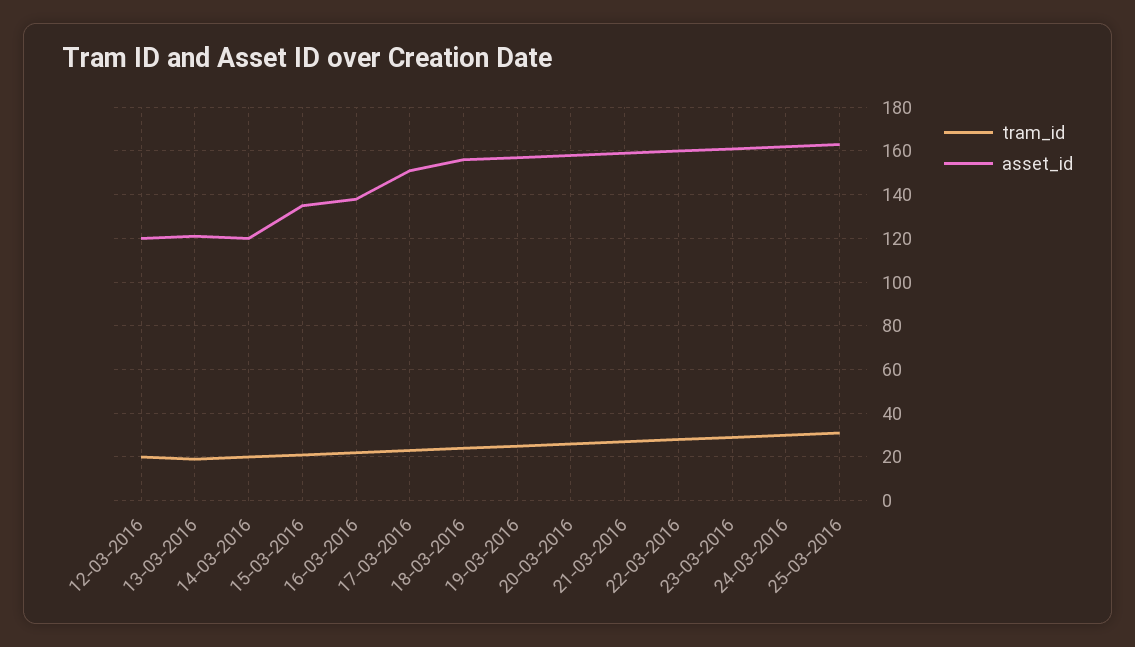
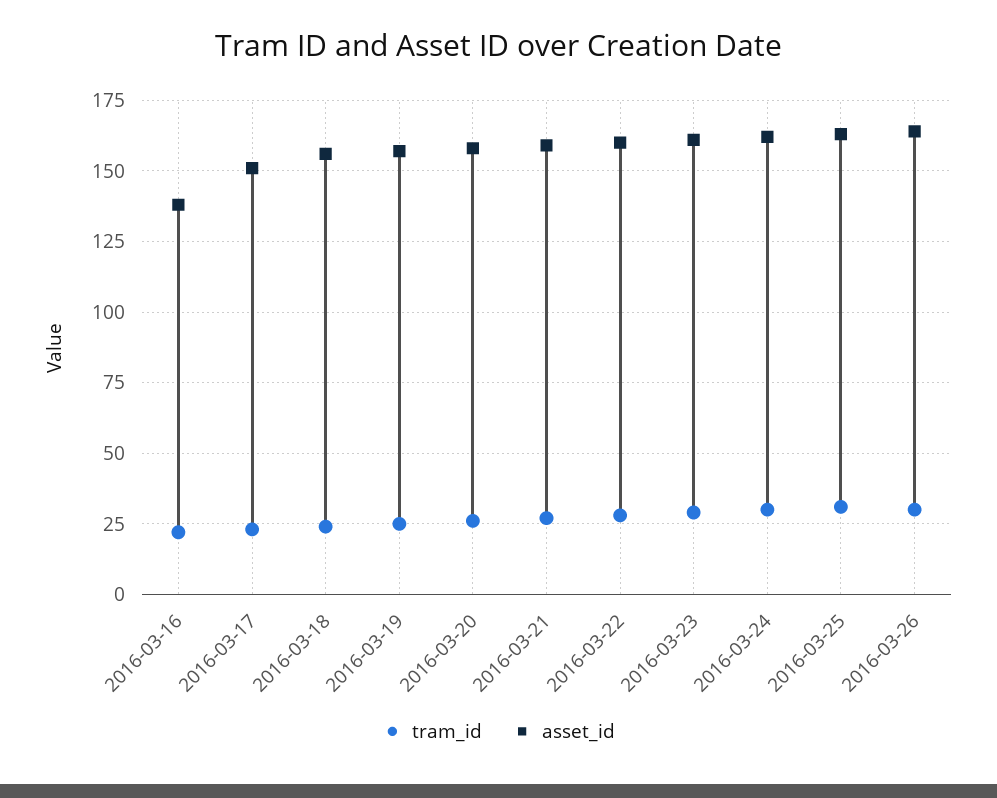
tram_id, 12-03-2016: 20 -> none
asset_id, 12-03-2016: 120 -> none
tram_id, 13-03-2016: 20 -> none
asset_id, 13-03-2016: 120 -> none
tram_id, 14-03-2016: 20 -> none
asset_id, 14-03-2016: 120 -> none
tram_id, 15-03-2016: 20 -> none
asset_id, 15-03-2016: 135 -> none
tram_id, 2016-03-26: none -> 30
asset_id, 2016-03-26: none -> 165

